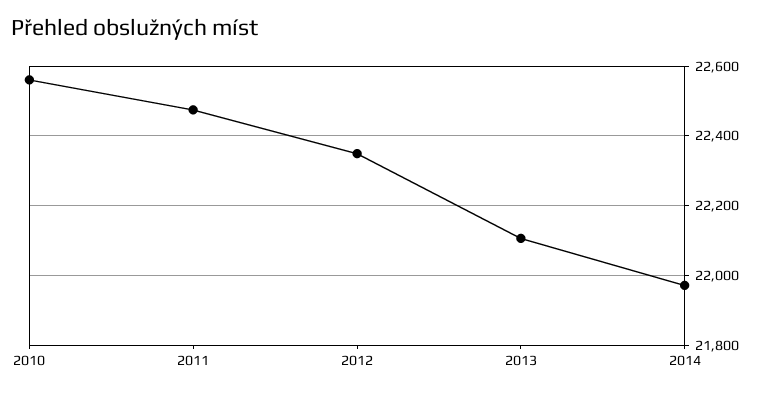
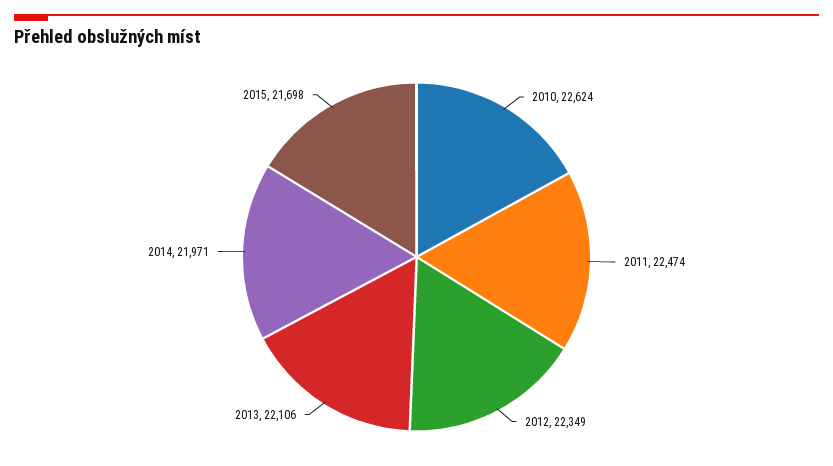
2010: 22560 -> 22624
2015: none -> 21698

